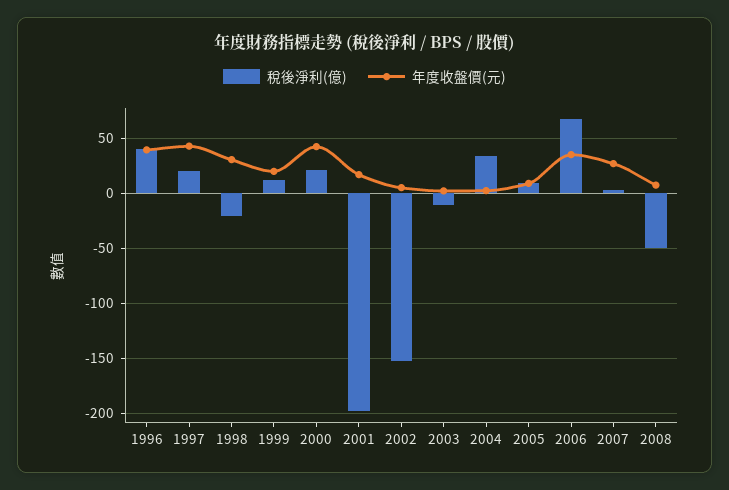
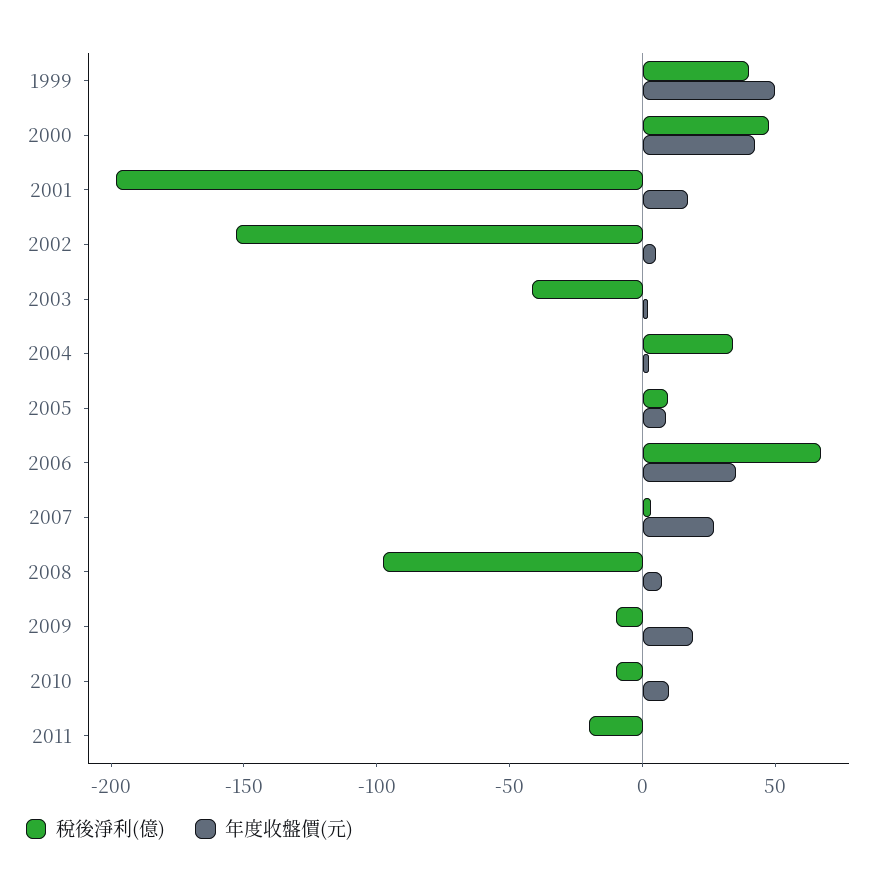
稅後淨利(億), 1996: 40 -> none
年度收盤價(元), 1996: 40 -> none
稅後淨利(億), 1997: 20 -> none
年度收盤價(元), 1997: 40 -> none
稅後淨利(億), 1998: -20 -> none
年度收盤價(元), 1998: 30 -> none
稅後淨利(億), 1999: 10 -> 40
年度收盤價(元), 1999: 20 -> 50
稅後淨利(億), 2000: 20 -> 50
稅後淨利(億), 2003: -10 -> -40
稅後淨利(億), 2008: -50 -> -100
稅後淨利(億), 2009: none -> -10
年度收盤價(元), 2009: none -> 20
稅後淨利(億), 2010: none -> -10
年度收盤價(元), 2010: none -> 10
稅後淨利(億), 2011: none -> -20
年度收盤價(元), 2011: none -> 0

